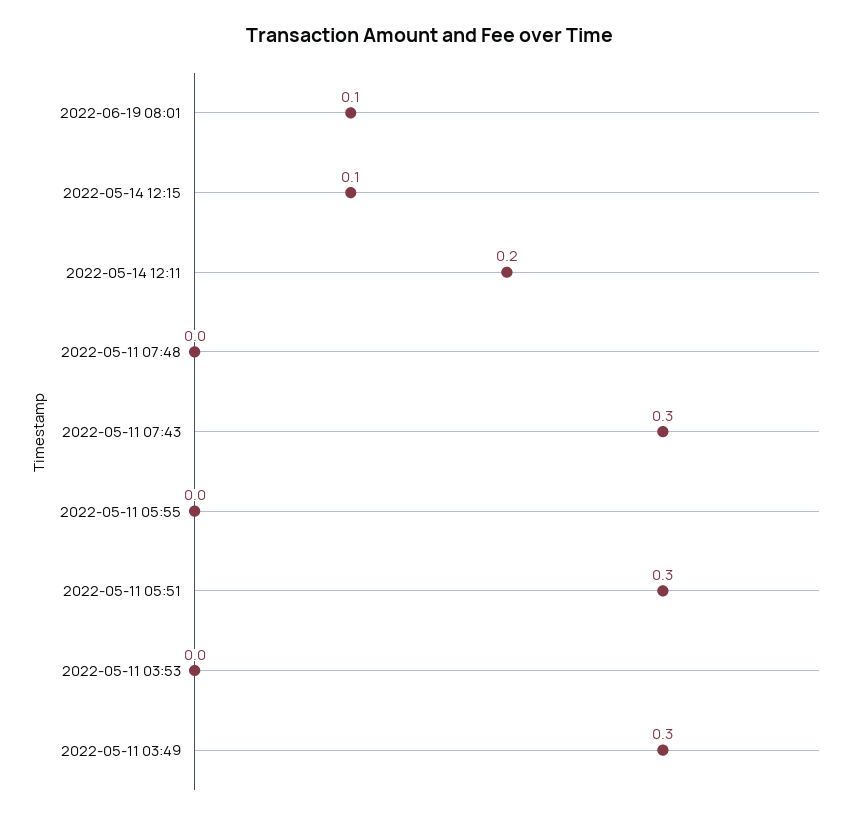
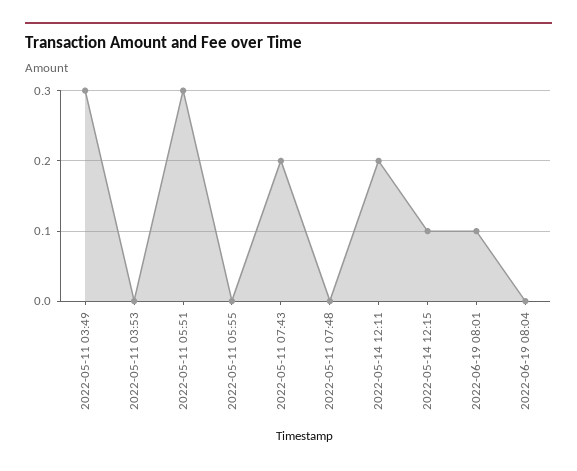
2022-05-11 07:43: 0.3 -> 0.2
2022-06-19 08:04: none -> 0

